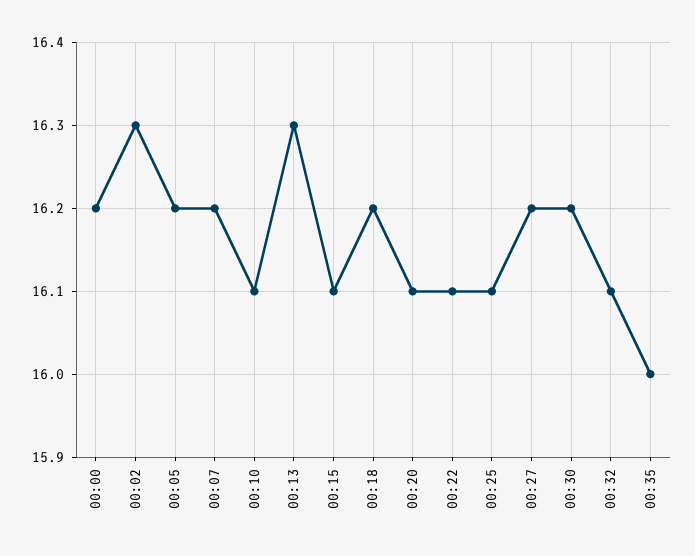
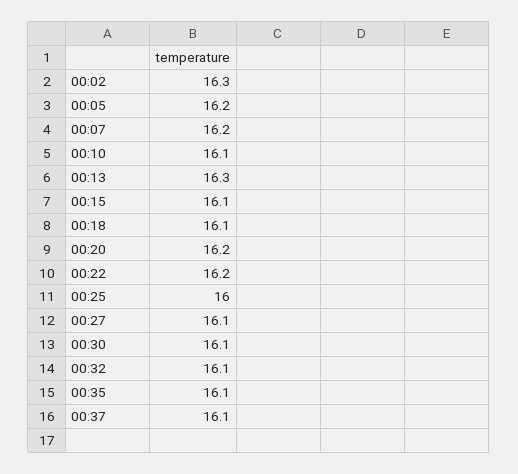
00:00: 16.2 -> none
00:18: 16.2 -> 16.1
00:20: 16.1 -> 16.2
00:22: 16.1 -> 16.2
00:25: 16.1 -> 16
00:27: 16.2 -> 16.1
00:30: 16.2 -> 16.1
00:35: 16 -> 16.1
00:37: none -> 16.1

